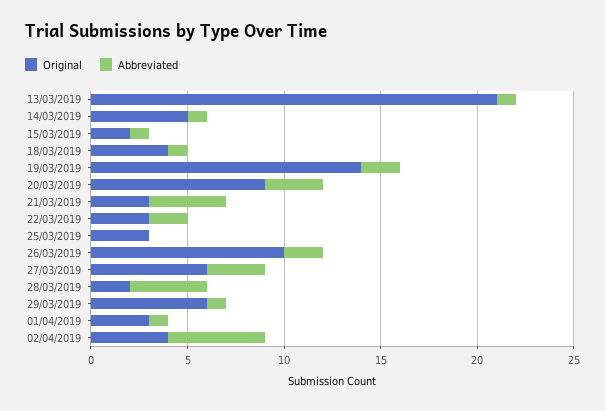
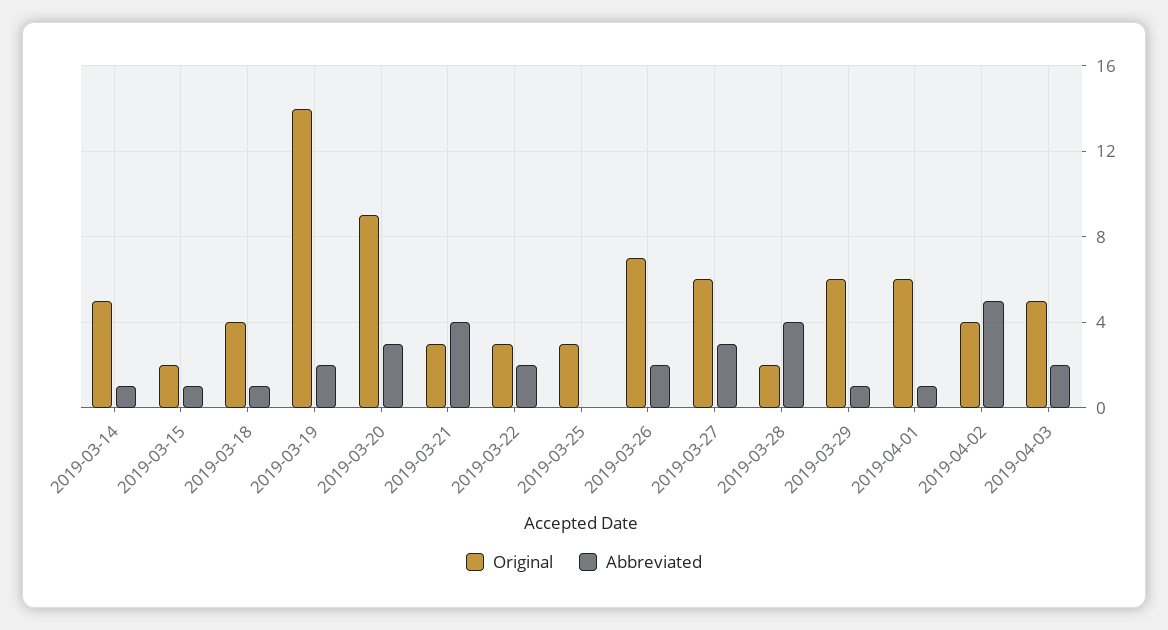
Original, 13/03/2019: 21 -> none
Abbreviated, 13/03/2019: 1 -> none
Original, 26/03/2019: 10 -> 7
Original, 01/04/2019: 3 -> 6
Original, 2019-04-03: none -> 5
Abbreviated, 2019-04-03: none -> 2

